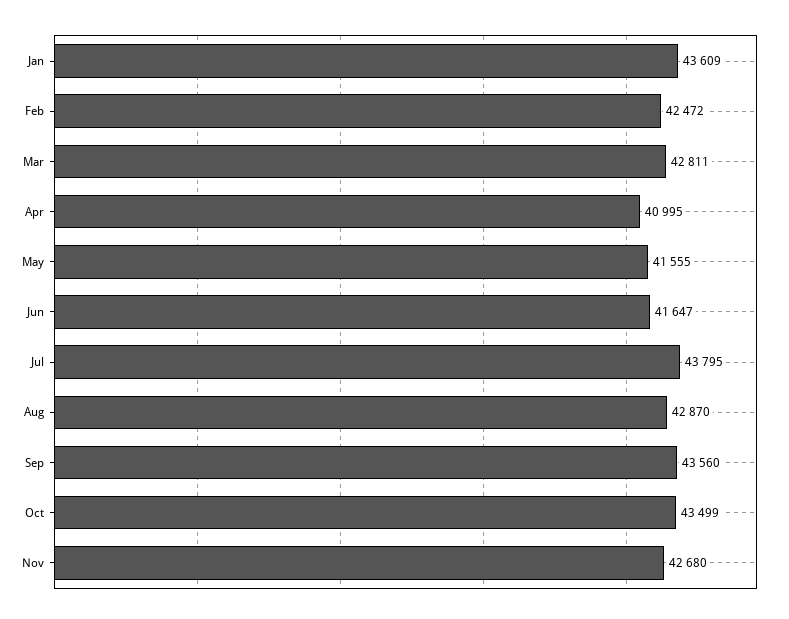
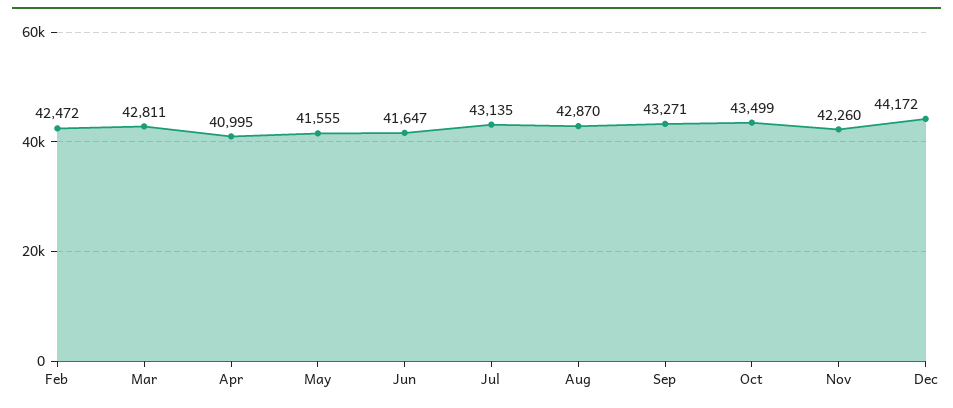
Jan: 43609 -> none
Jul: 43795 -> 43135
Sep: 43560 -> 43271
Nov: 42680 -> 42260
Dec: none -> 44172

